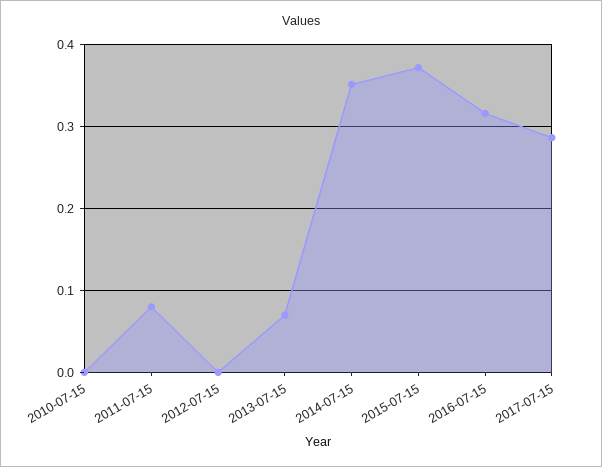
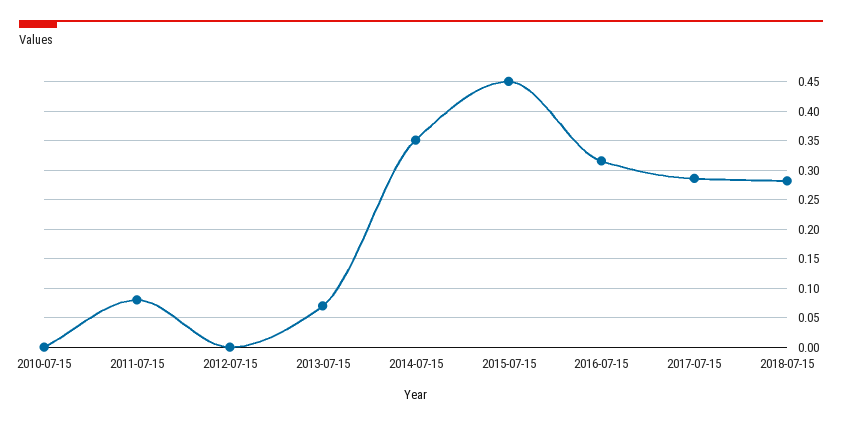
2015-07-15: 0.37 -> 0.45
2018-07-15: none -> 0.275

